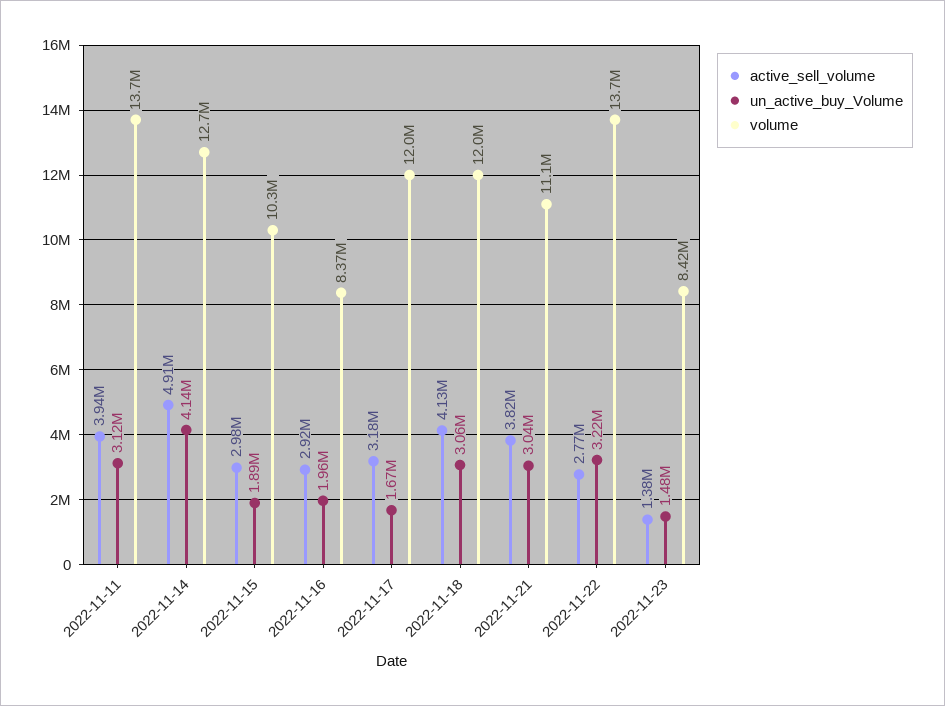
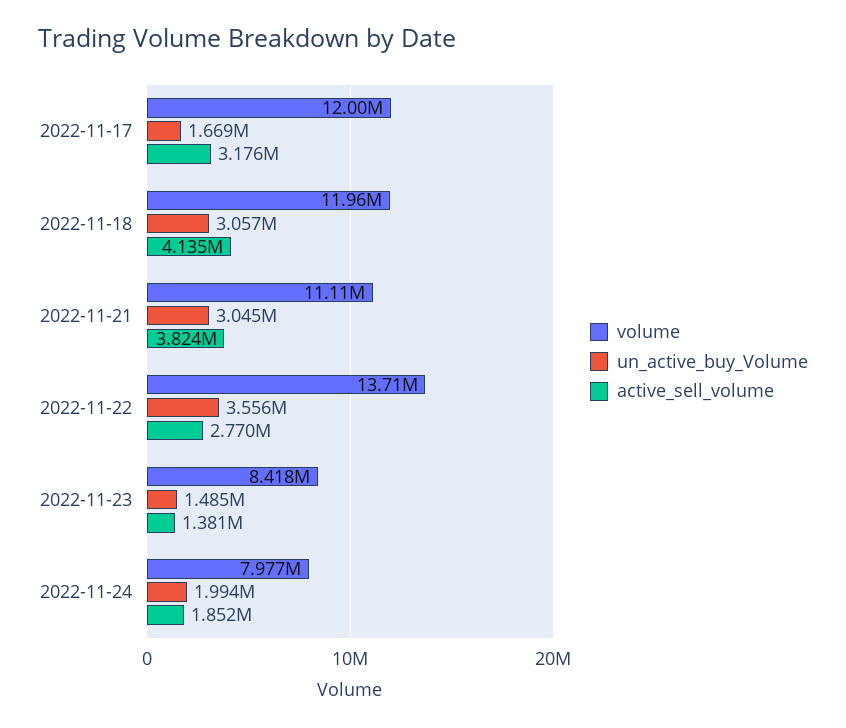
active_sell_volume, 2022-11-11: 3940000 -> none
un_active_buy_Volume, 2022-11-11: 3120000 -> none
volume, 2022-11-11: 13700000 -> none
active_sell_volume, 2022-11-14: 4910000 -> none
un_active_buy_Volume, 2022-11-14: 4140000 -> none
volume, 2022-11-14: 12700000 -> none
active_sell_volume, 2022-11-15: 2980000 -> none
un_active_buy_Volume, 2022-11-15: 1890000 -> none
volume, 2022-11-15: 10300000 -> none
active_sell_volume, 2022-11-16: 2920000 -> none
un_active_buy_Volume, 2022-11-16: 1960000 -> none
volume, 2022-11-16: 8370000 -> none
un_active_buy_Volume, 2022-11-22: 3220000 -> 3556000
volume, 2022-11-24: none -> 7977000
un_active_buy_Volume, 2022-11-24: none -> 1994000
active_sell_volume, 2022-11-24: none -> 1852000

